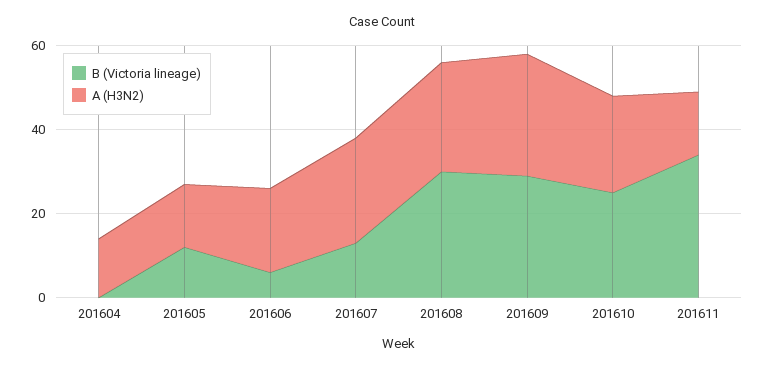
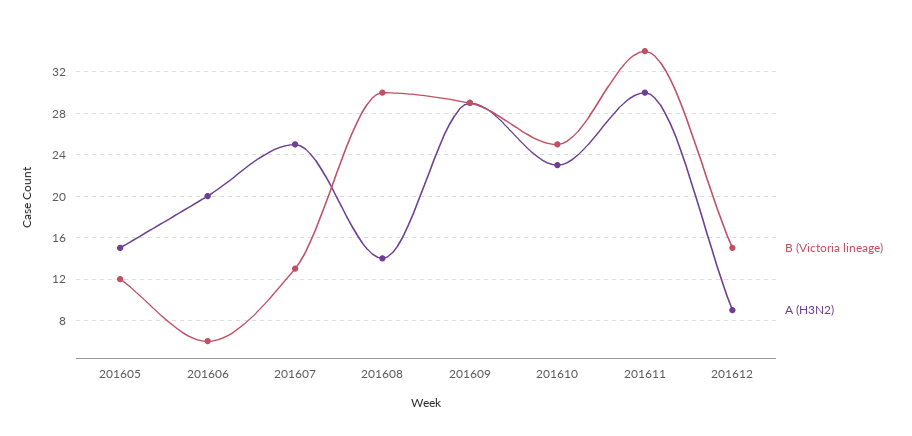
B (Victoria lineage), 201604: 0 -> none
A (H3N2), 201604: 15 -> none
A (H3N2), 201608: 25 -> 14
A (H3N2), 201611: 15 -> 30
B (Victoria lineage), 201612: none -> 15
A (H3N2), 201612: none -> 9

